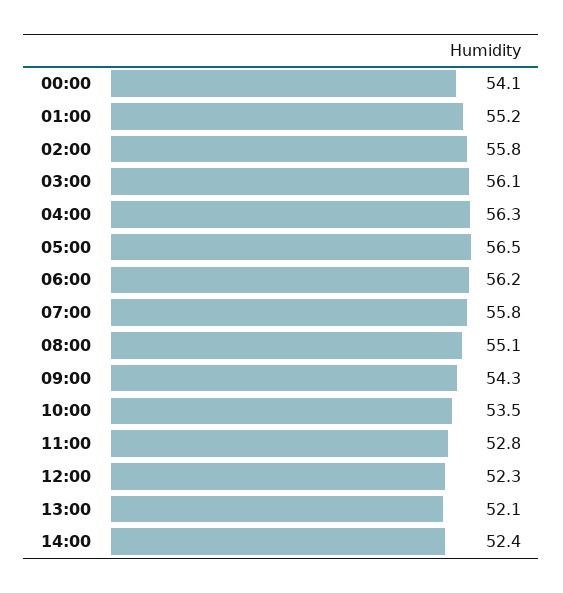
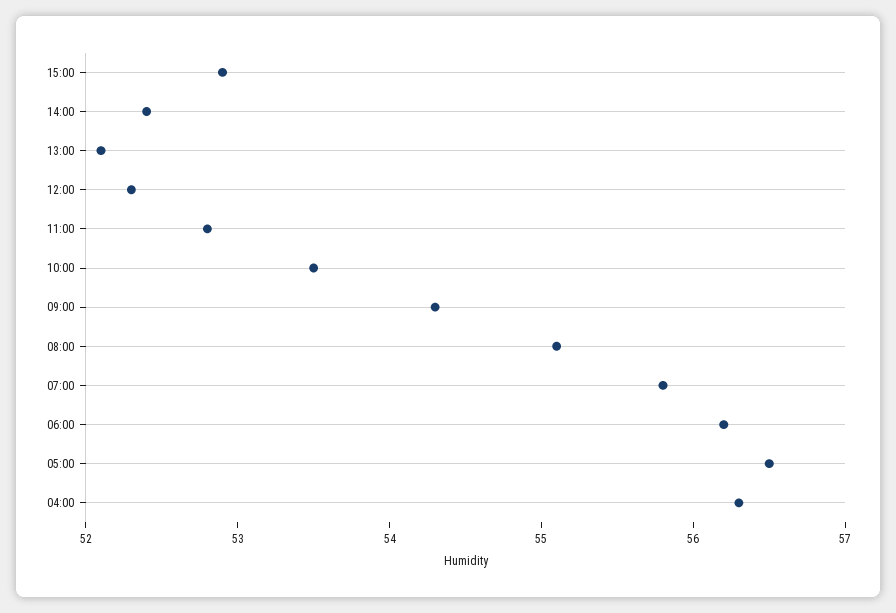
00:00: 54.1 -> none
01:00: 55.2 -> none
02:00: 55.8 -> none
03:00: 56.1 -> none
15:00: none -> 52.9

